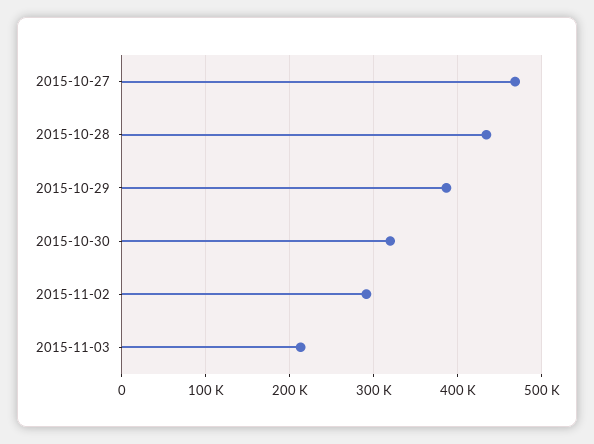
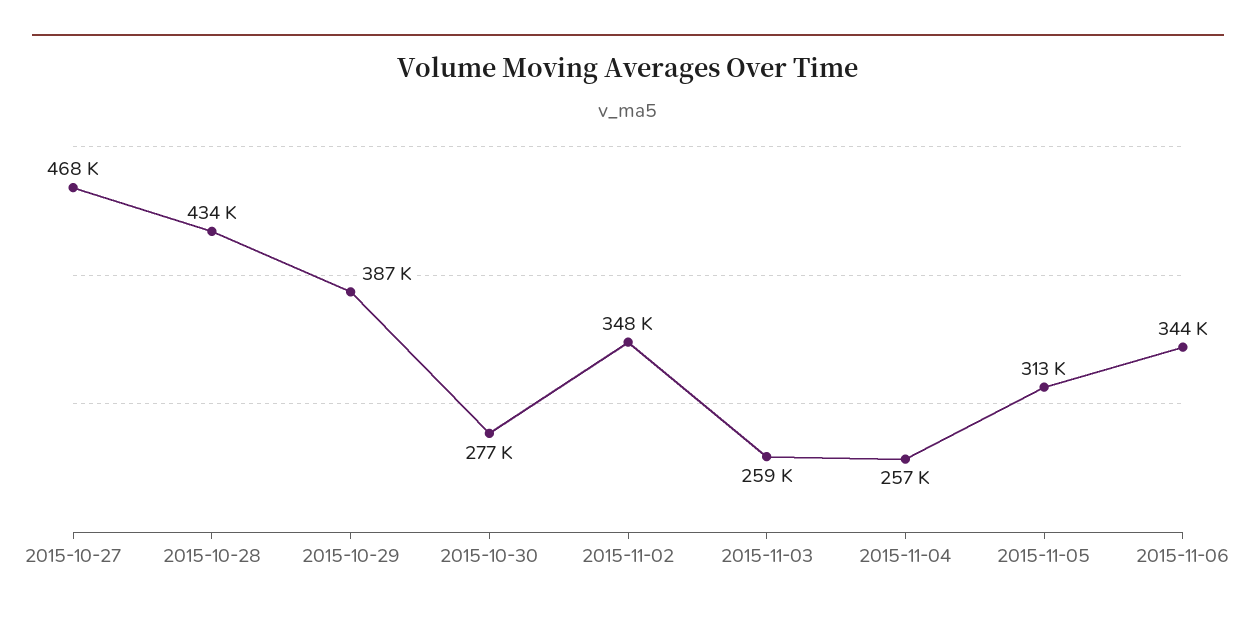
2015-10-30: 320000 -> 277000
2015-11-02: 290000 -> 348000
2015-11-03: 210000 -> 259000
2015-11-04: none -> 257000
2015-11-05: none -> 313000
2015-11-06: none -> 344000

